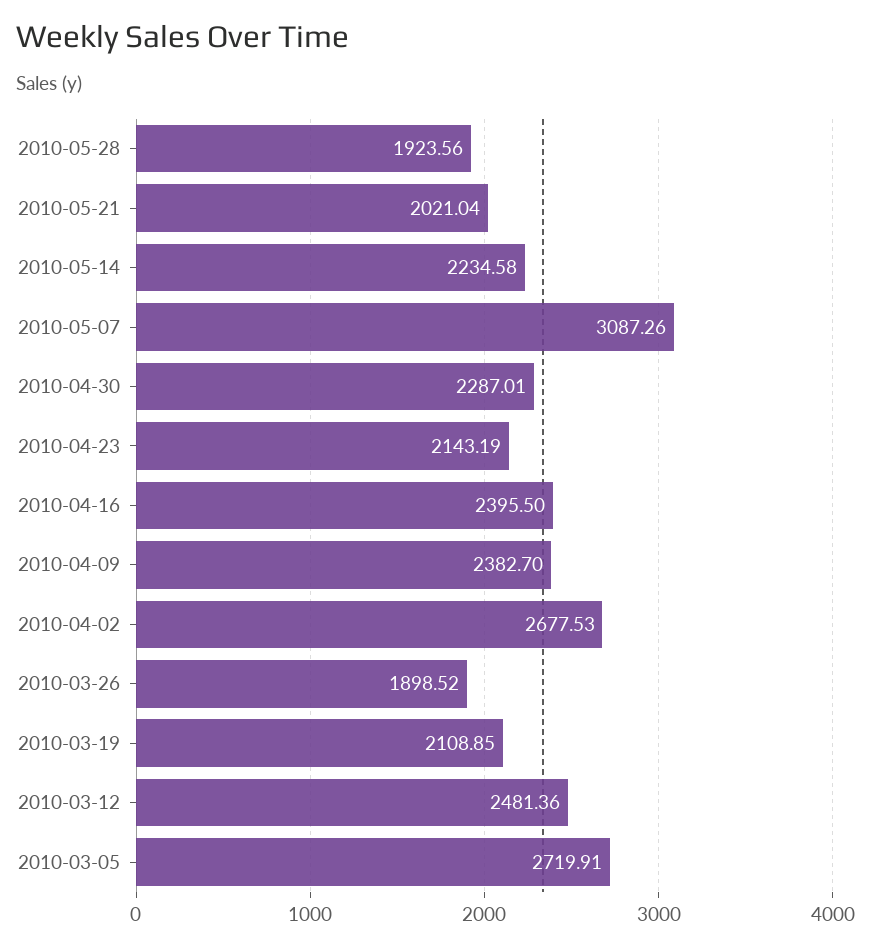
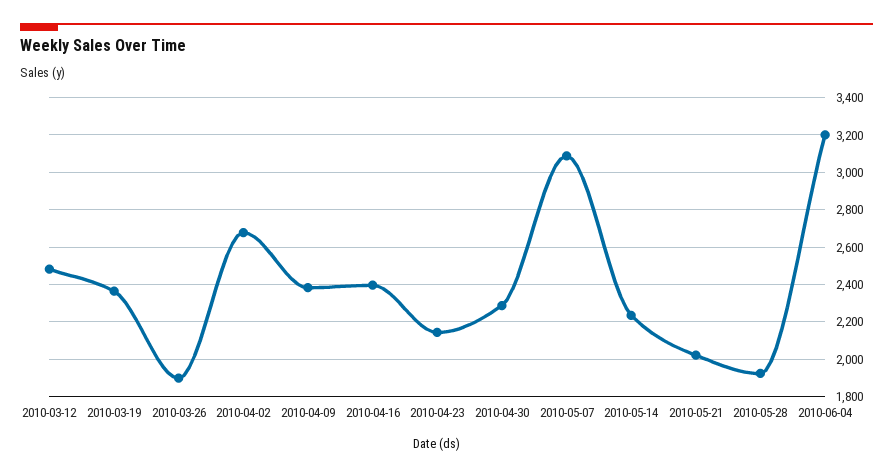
2010-03-19: 2108.85 -> 2350
2010-03-05: 2719.91 -> none
2010-06-04: none -> 3200

